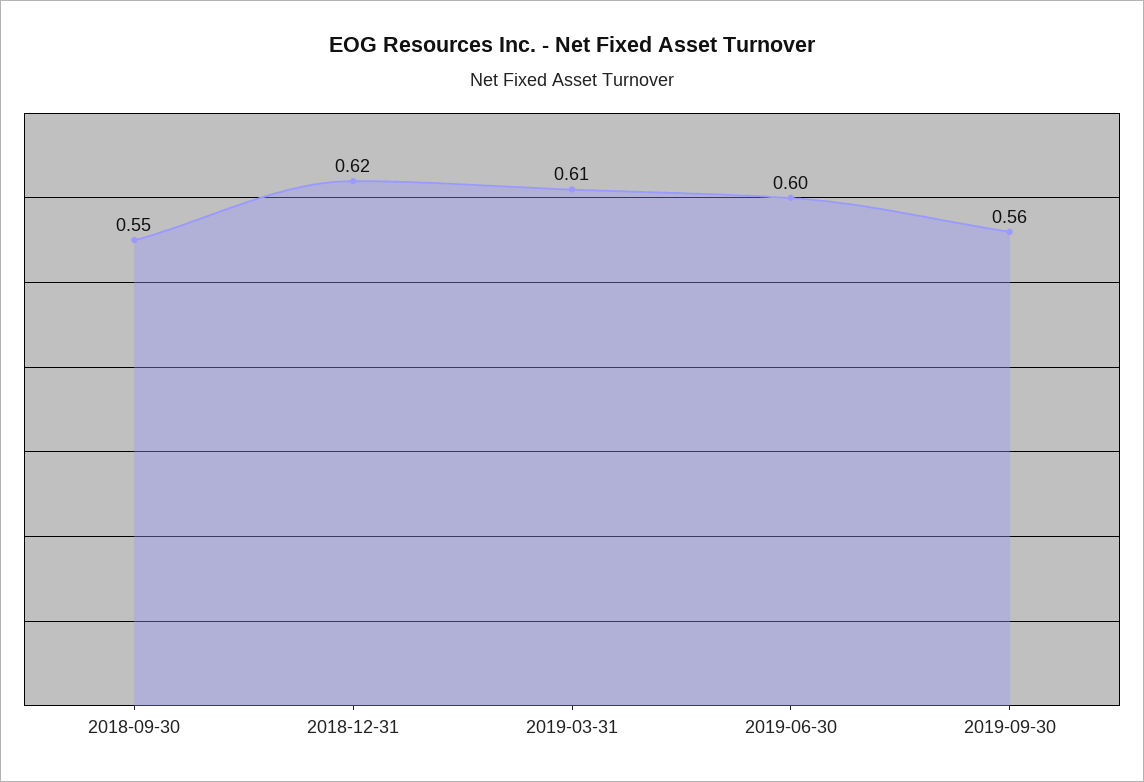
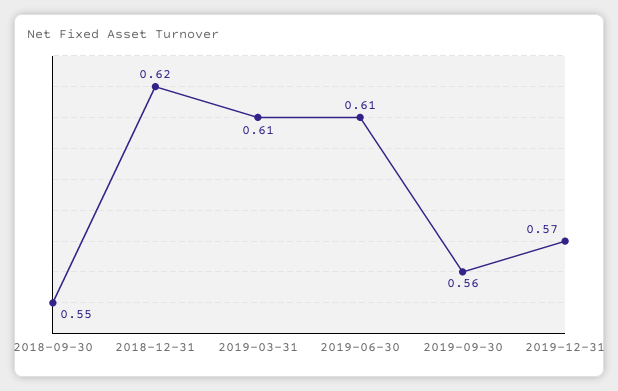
2019-06-30: 0.6 -> 0.61
2019-12-31: none -> 0.57

